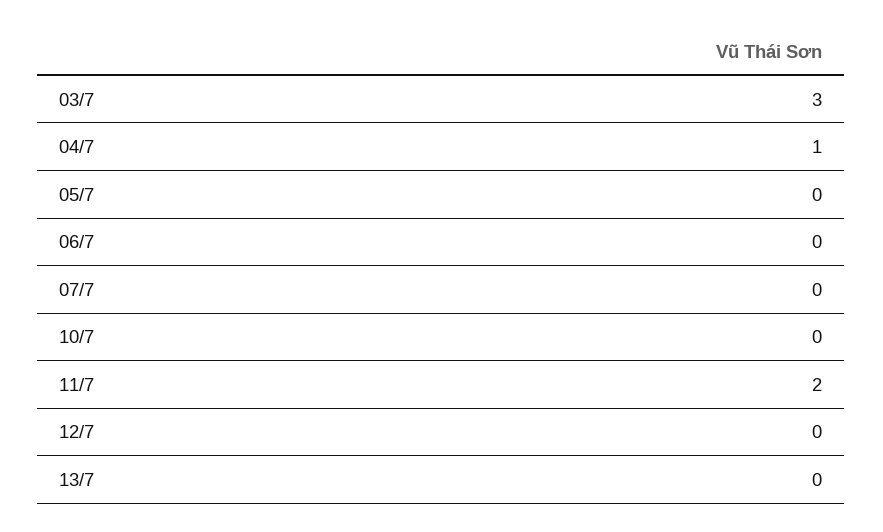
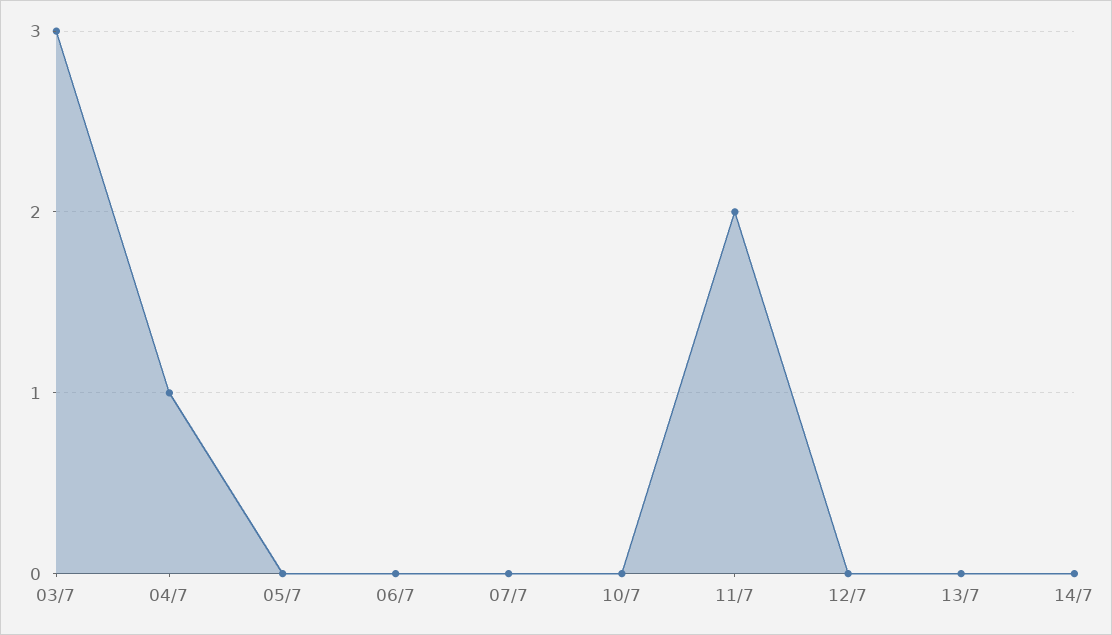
14/7: none -> 0

